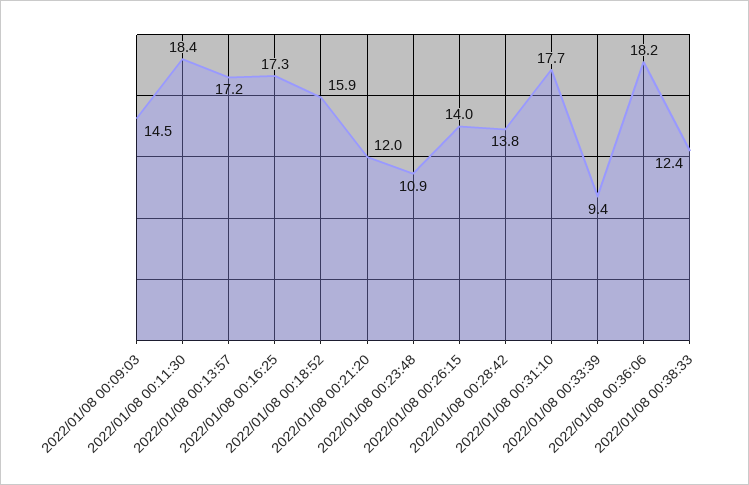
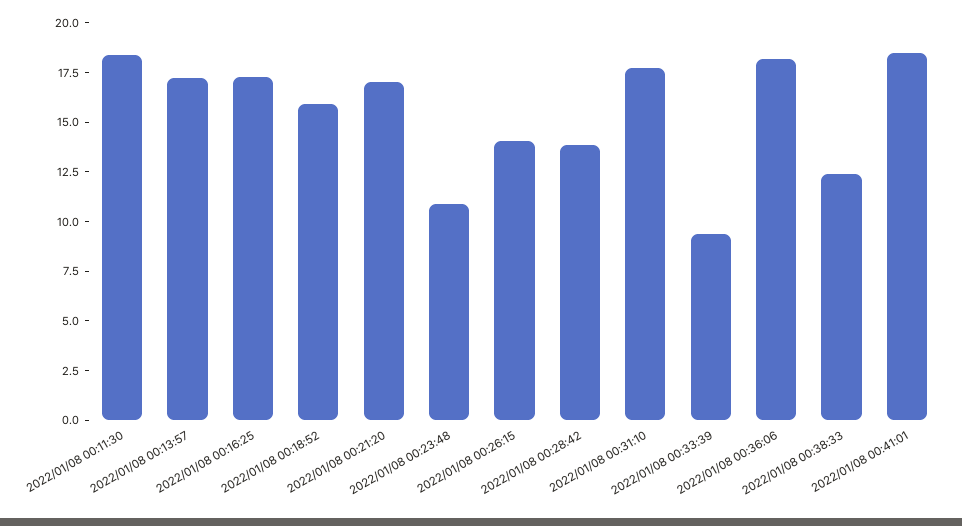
2022/01/08 00:09:03: 14.5 -> none
2022/01/08 00:21:20: 12 -> 17
2022/01/08 00:41:01: none -> 18.5

